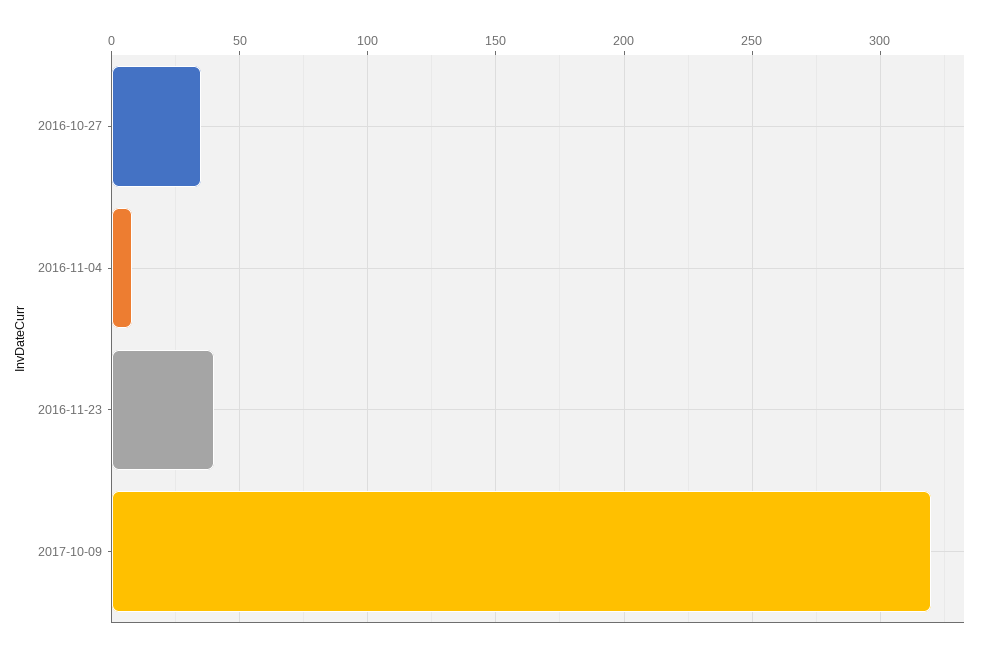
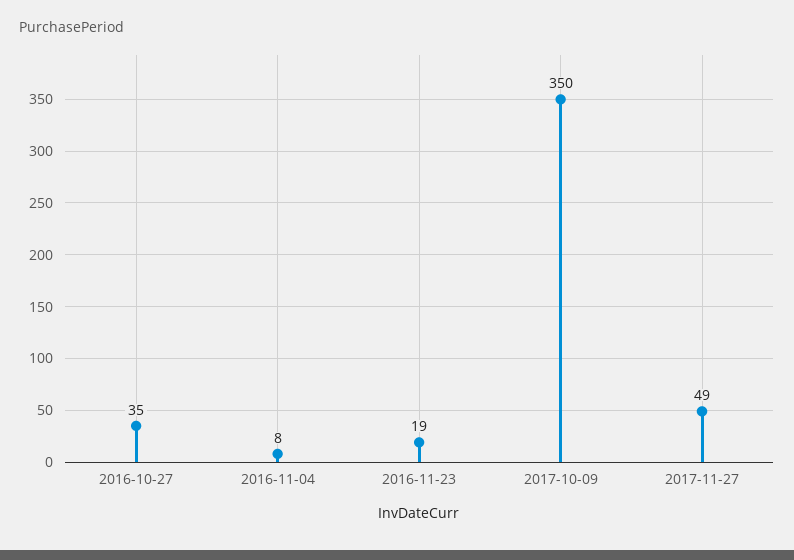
2016-11-23: 40 -> 19
2017-10-09: 320 -> 350
2017-11-27: none -> 49

